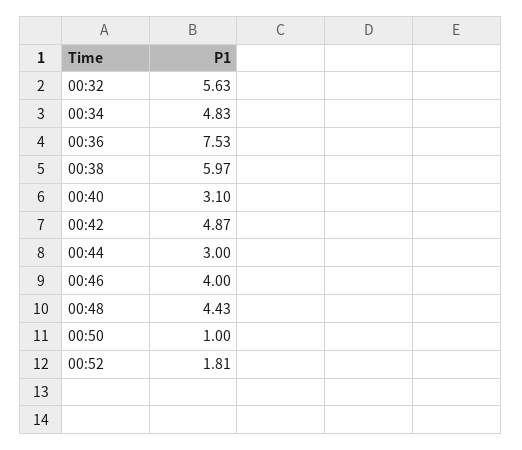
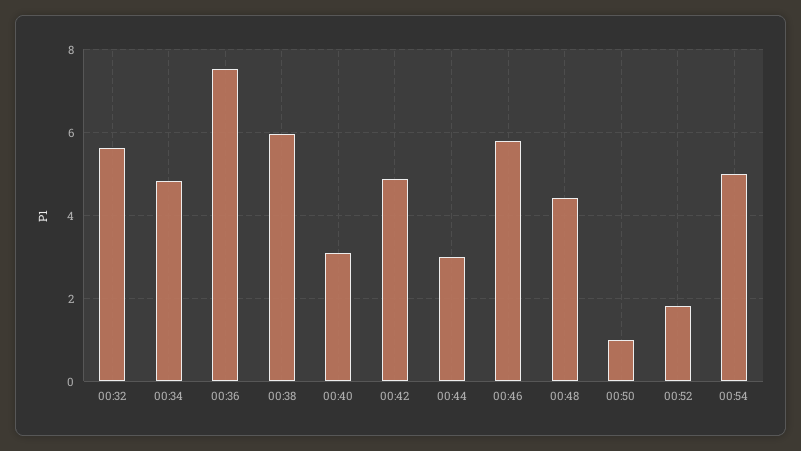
00:46: 4 -> 5.8
00:54: none -> 5

